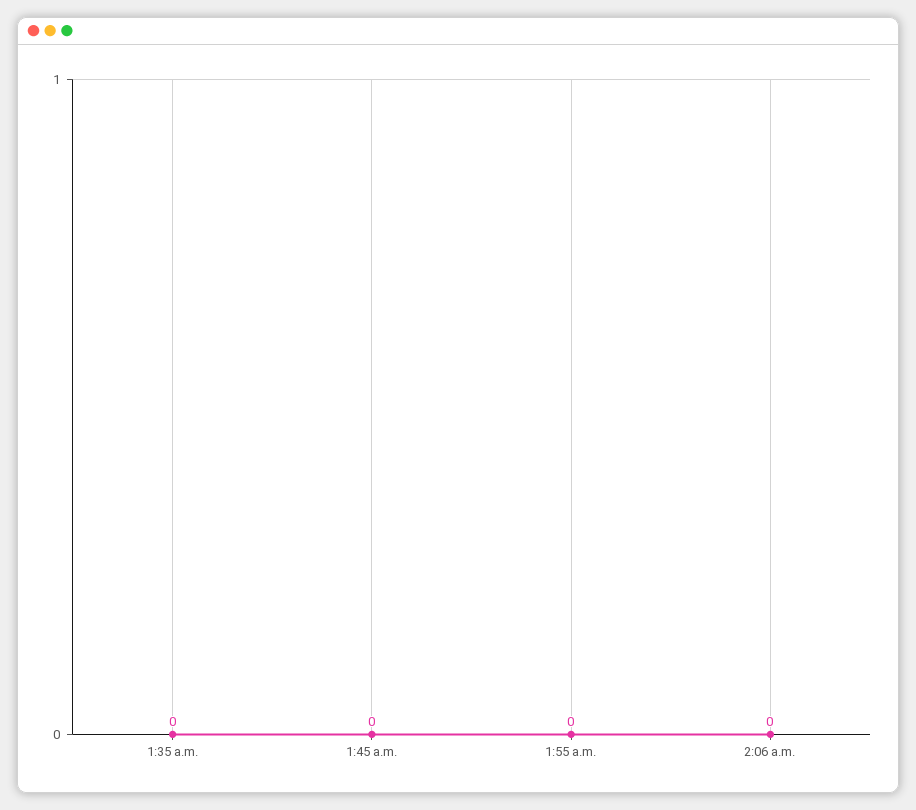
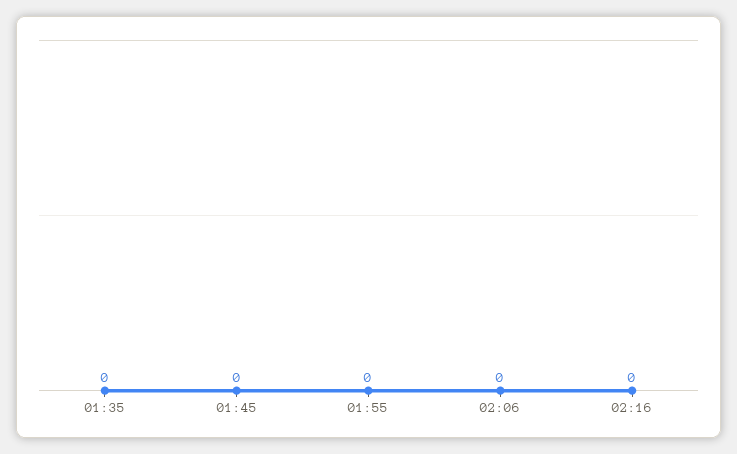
02:16: none -> 0

